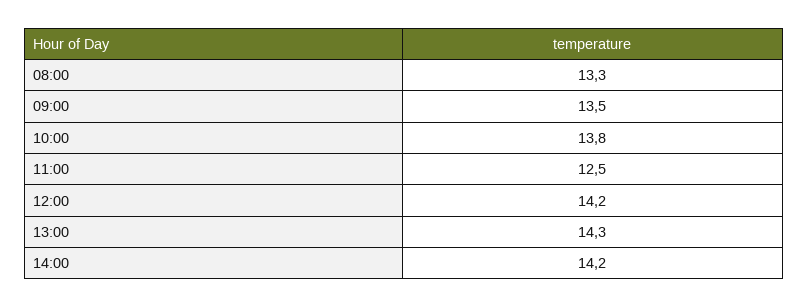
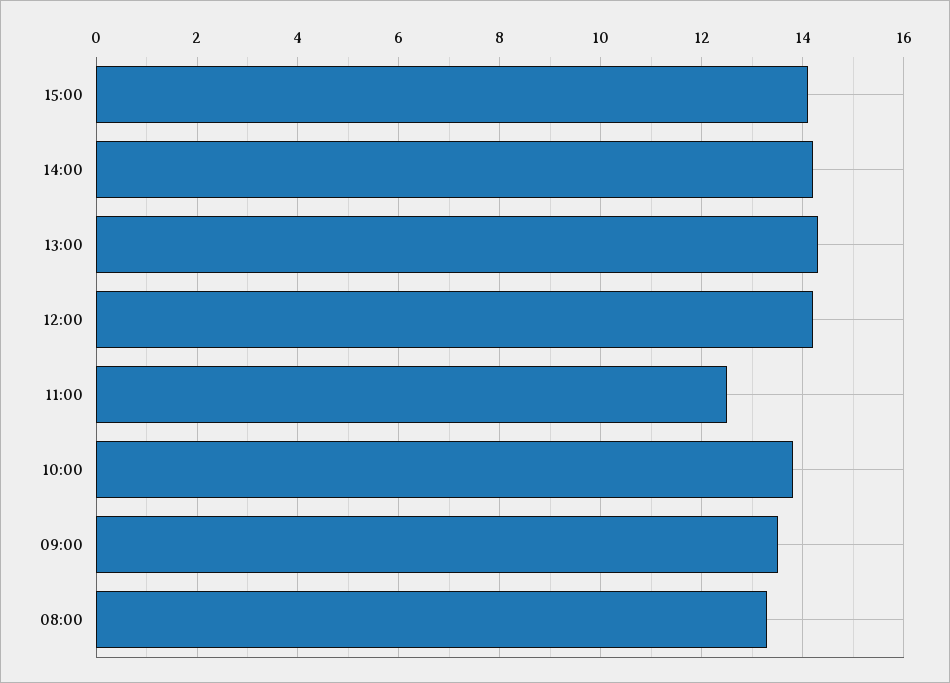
15:00: none -> 14

